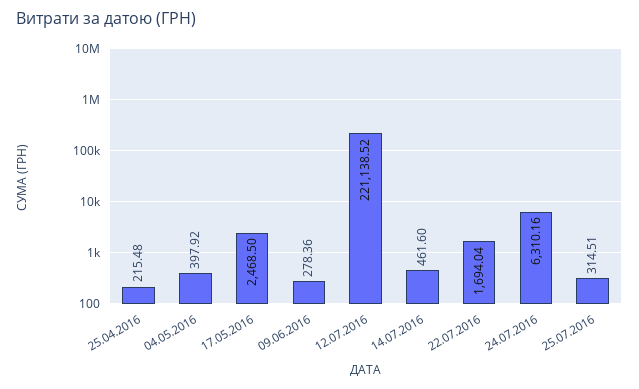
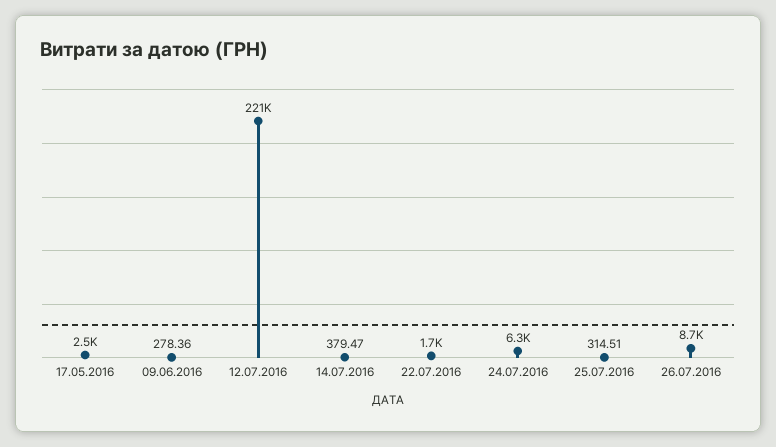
25.04.2016: 215.48 -> none
04.05.2016: 397.92 -> none
14.07.2016: 461.6 -> 379.47
26.07.2016: none -> 8700

